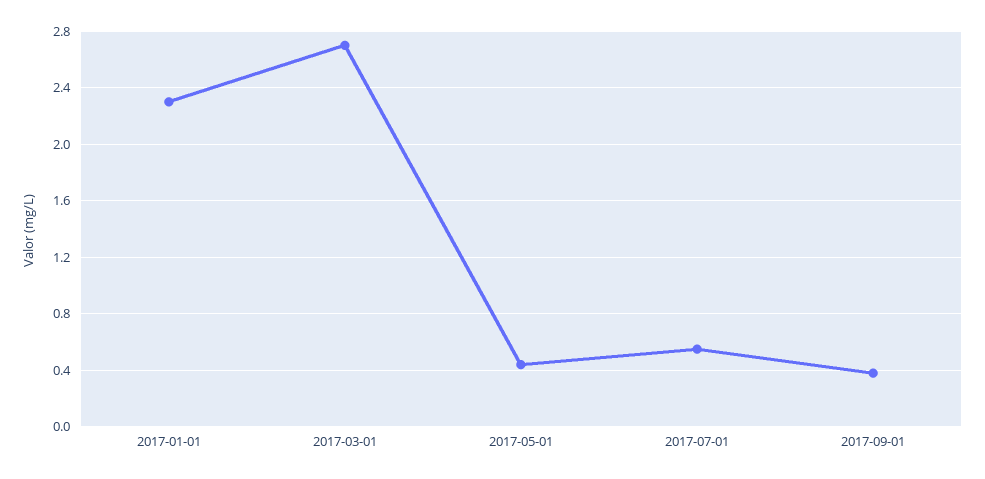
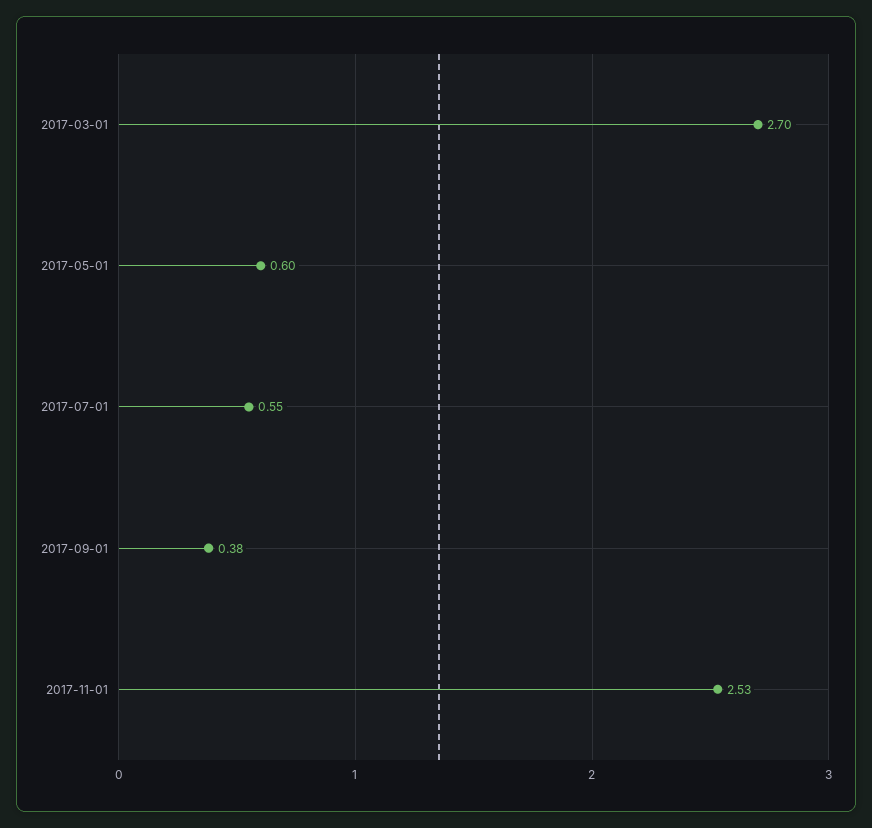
2017-01-01: 2.3 -> none
2017-05-01: 0.45 -> 0.6
2017-11-01: none -> 2.53

